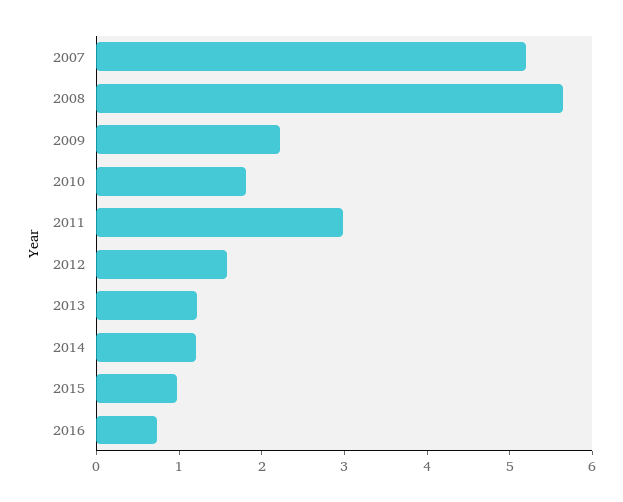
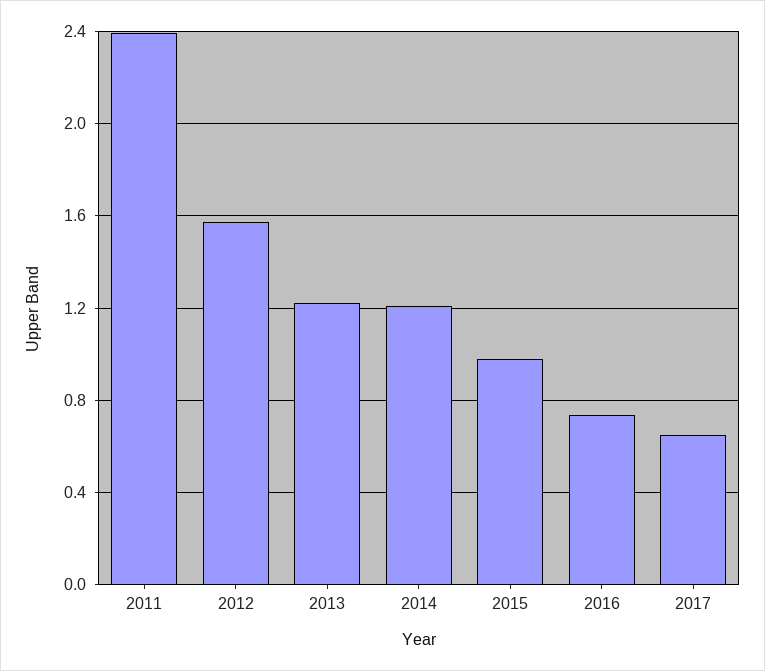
2007: 5.2 -> none
2008: 5.6 -> none
2009: 2.2 -> none
2010: 1.8 -> none
2011: 3 -> 2.4
2017: none -> 0.65

